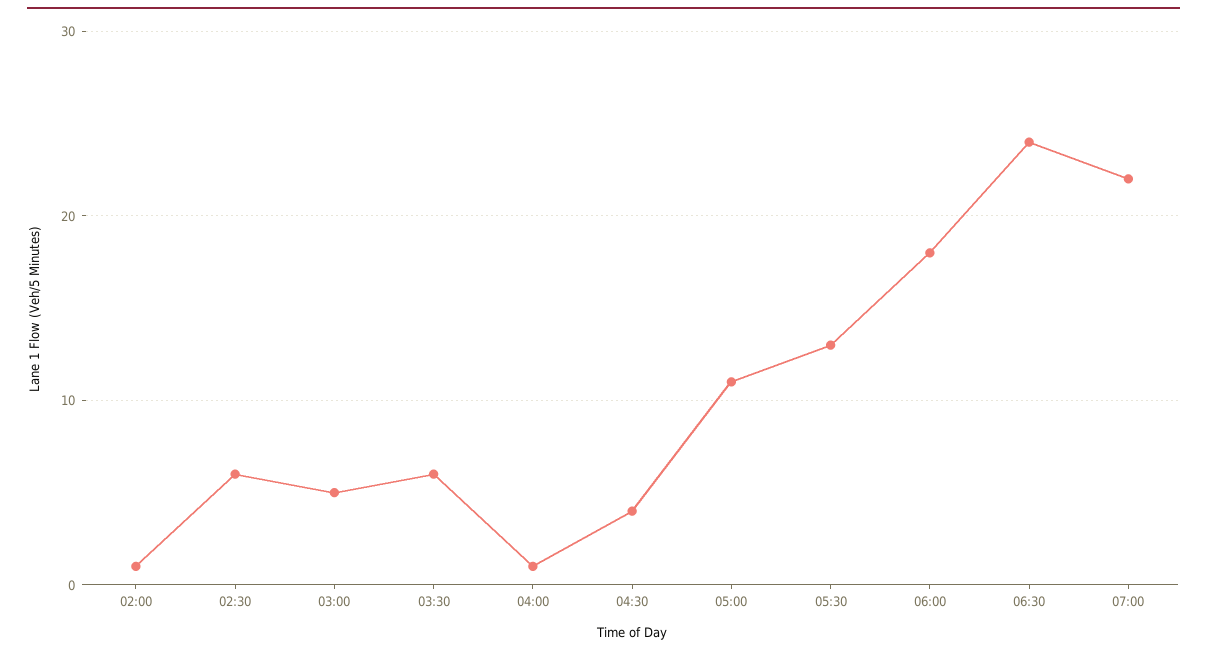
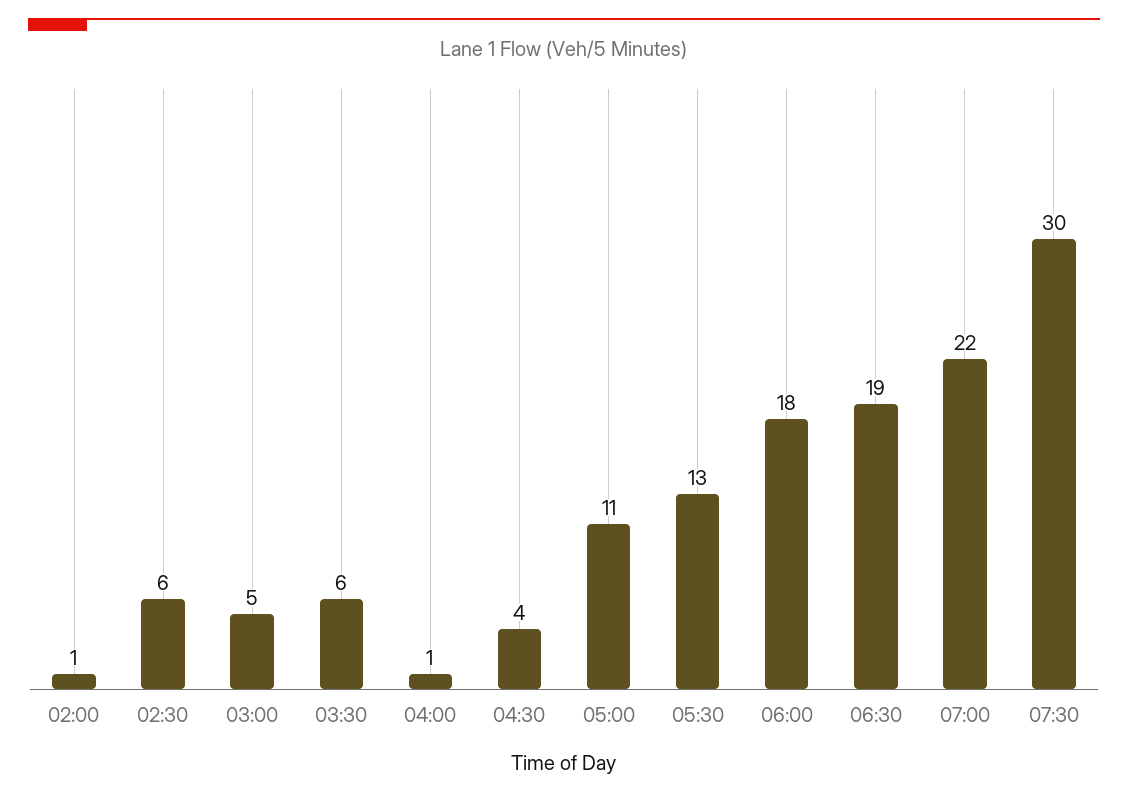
06:30: 24 -> 19
07:30: none -> 30

